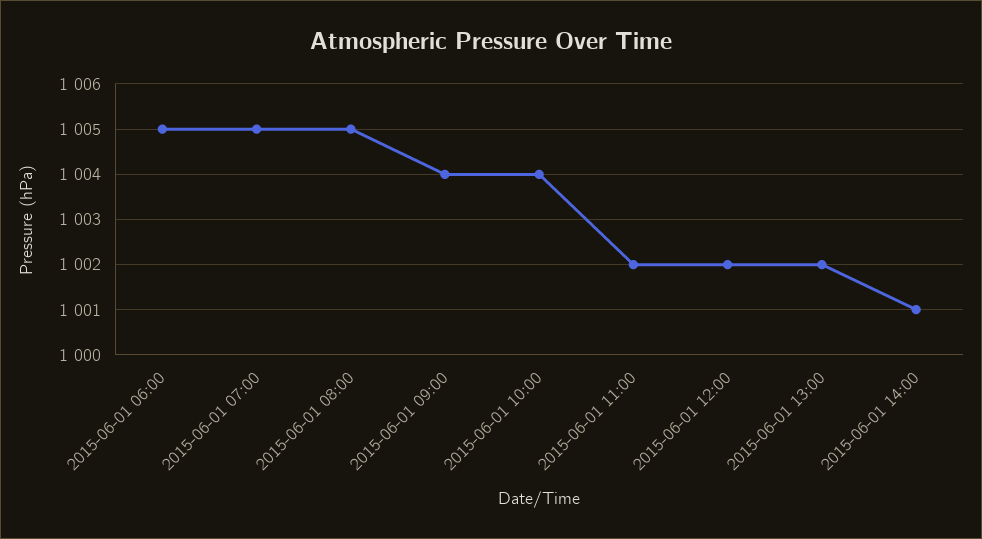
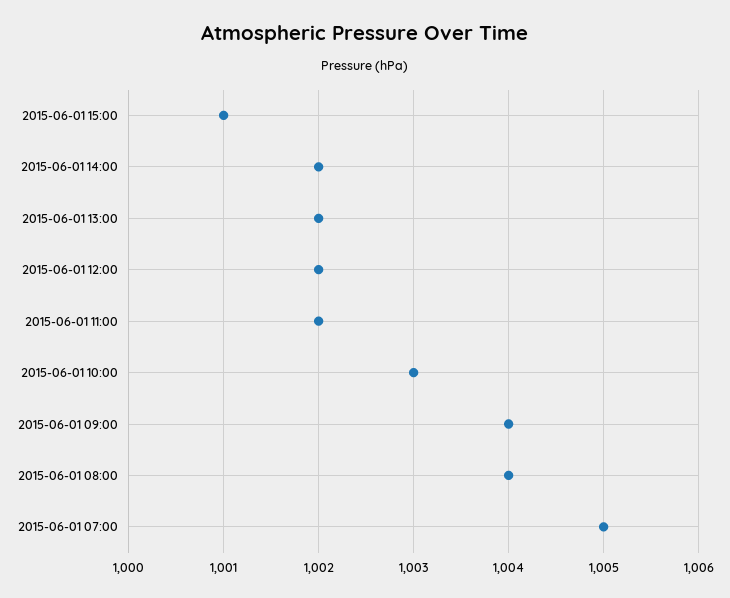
2015-06-01 06:00: 1005 -> none
2015-06-01 08:00: 1005 -> 1004
2015-06-01 10:00: 1004 -> 1003
2015-06-01 14:00: 1001 -> 1002
2015-06-01 15:00: none -> 1001

